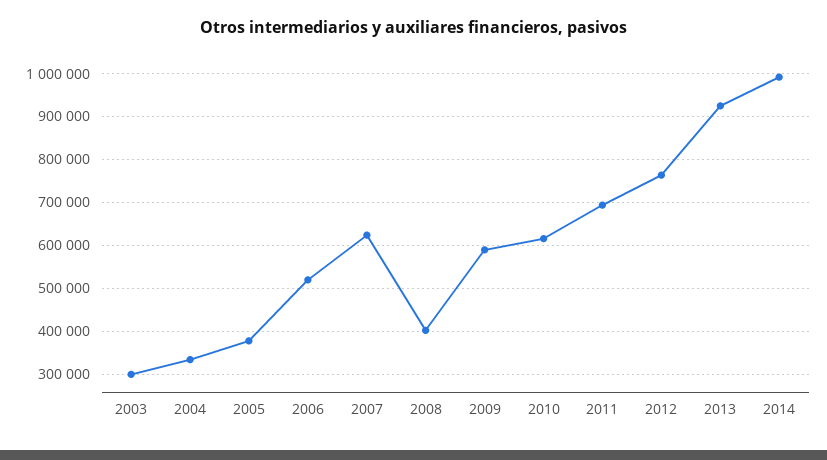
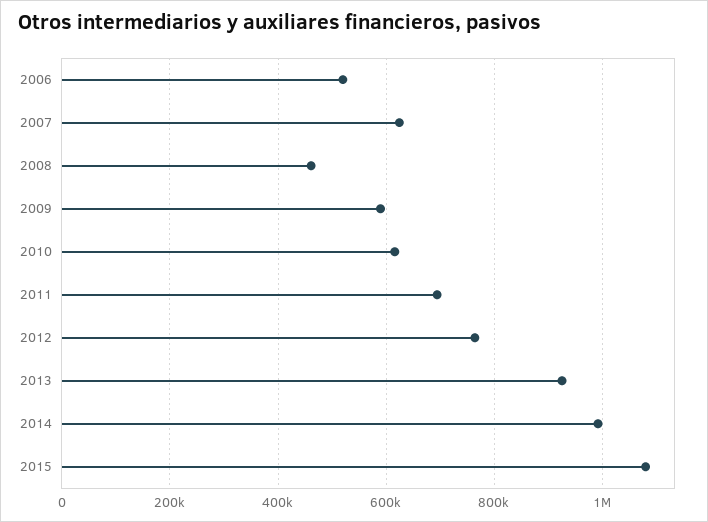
2003: 300000 -> none
2004: 340000 -> none
2005: 380000 -> none
2008: 400000 -> 460000
2015: none -> 1080000

